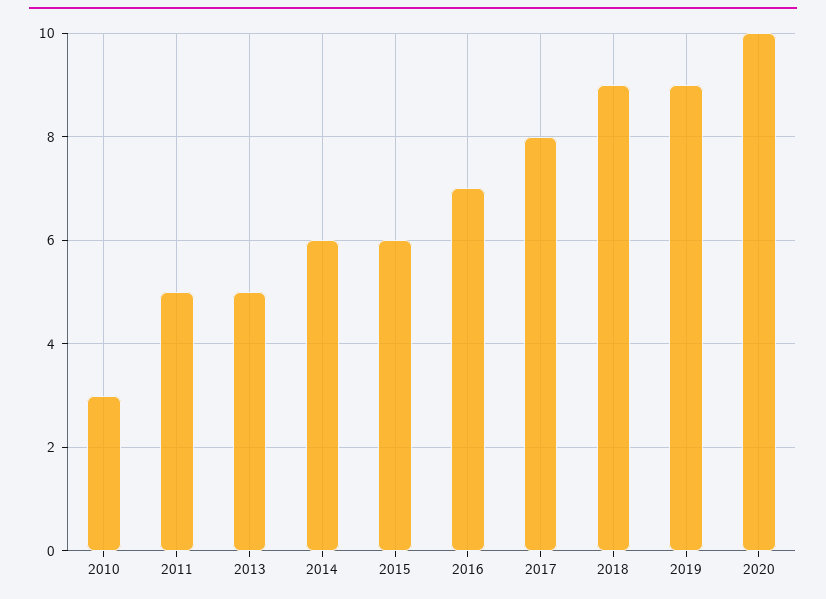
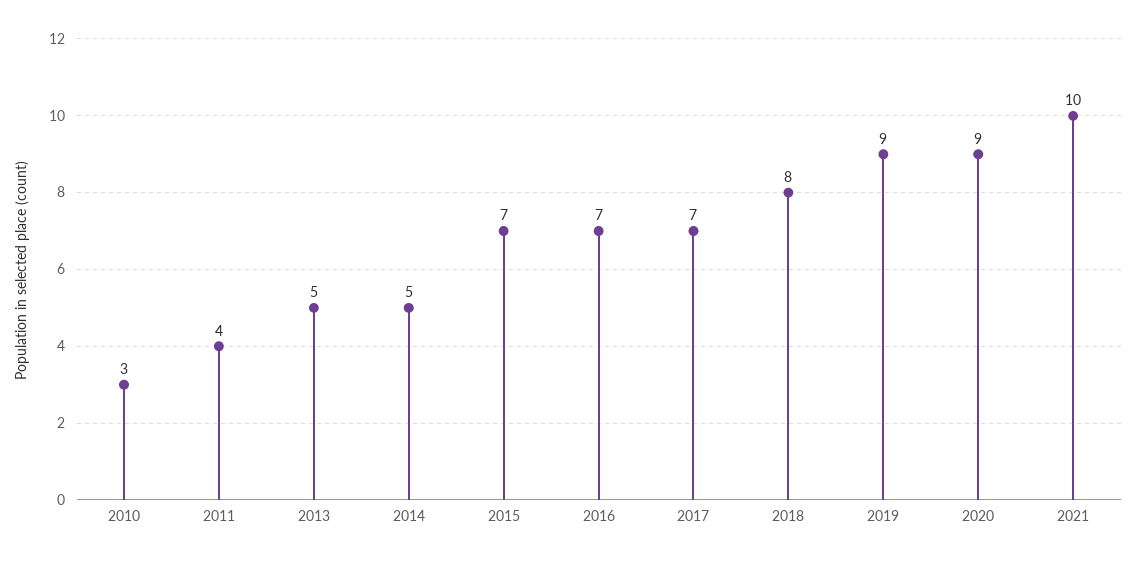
2011: 5 -> 4
2014: 6 -> 5
2015: 6 -> 7
2017: 8 -> 7
2018: 9 -> 8
2020: 10 -> 9
2021: none -> 10

